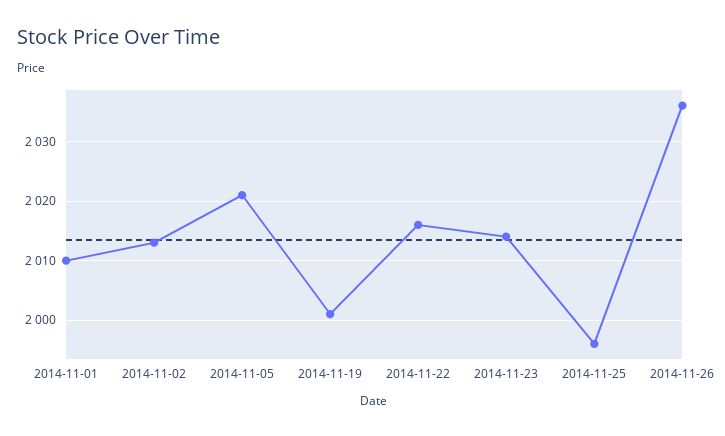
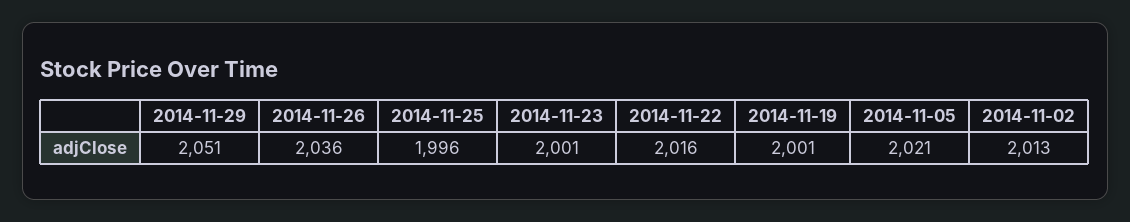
2014-11-01: 2010 -> none
2014-11-23: 2015 -> 2001
2014-11-29: none -> 2051

